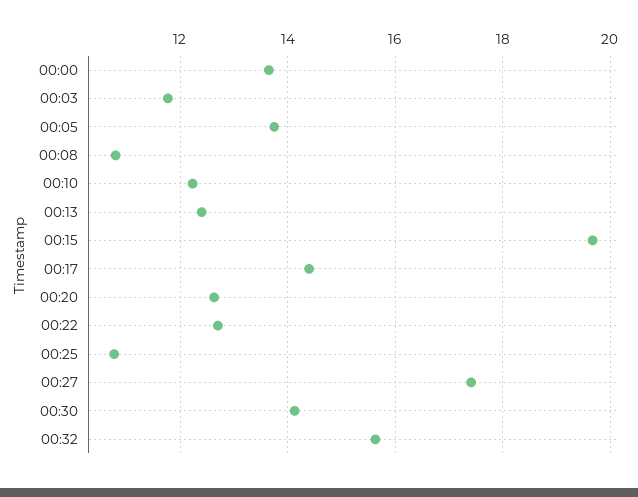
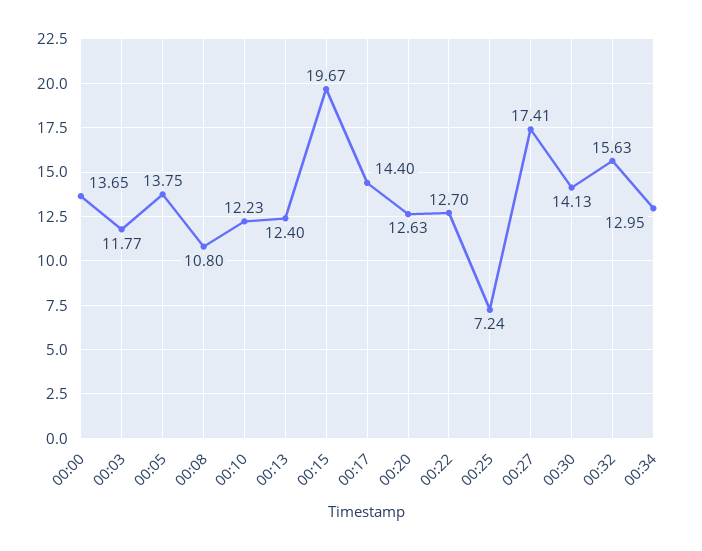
00:25: 10.8 -> 7.24
00:34: none -> 12.95

